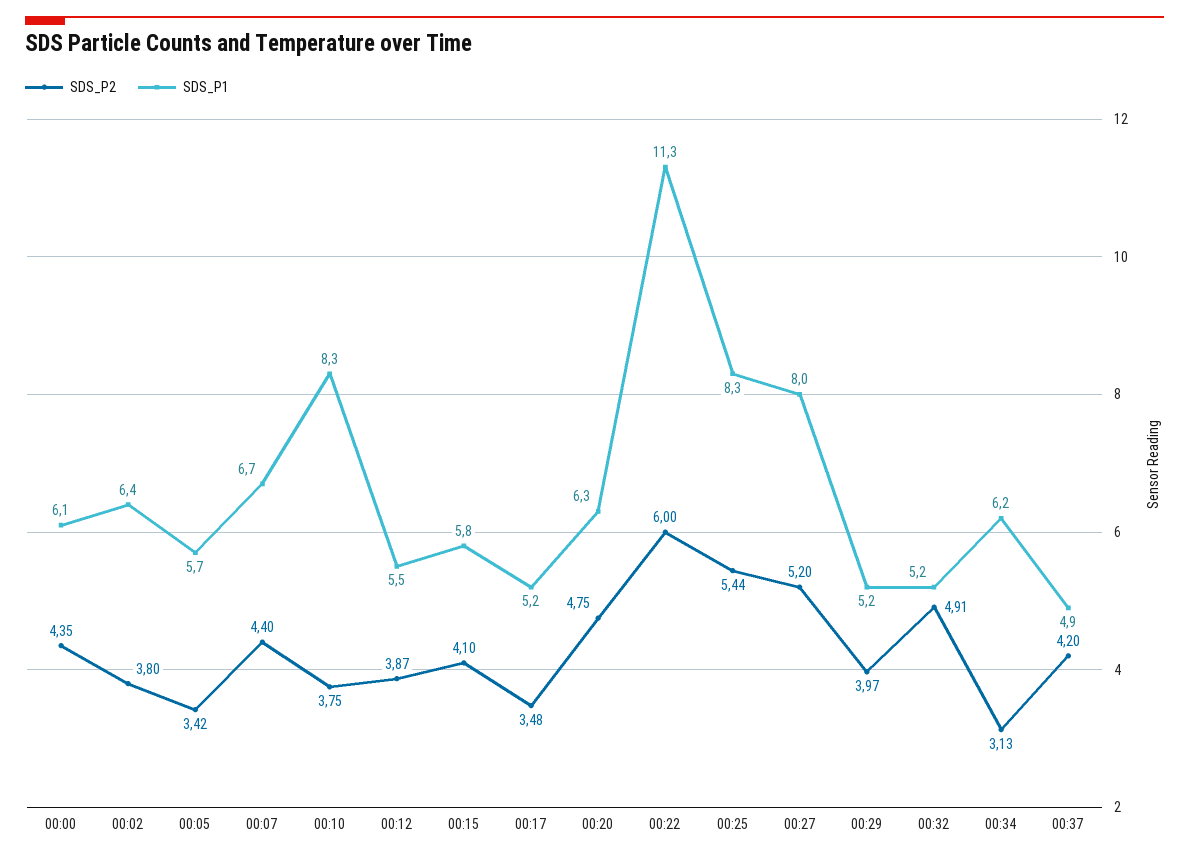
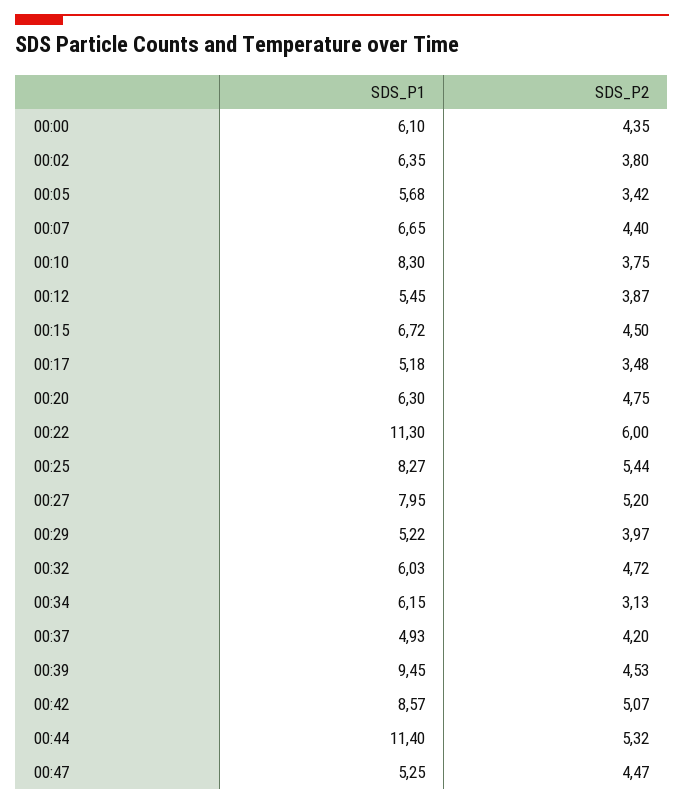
SDS_P2, 00:15: 4.1 -> 4.5
SDS_P1, 00:15: 5.8 -> 6.72
SDS_P2, 00:32: 4.91 -> 4.72
SDS_P1, 00:32: 5.2 -> 6.03
SDS_P1, 00:39: none -> 9.45
SDS_P2, 00:39: none -> 4.53
SDS_P1, 00:42: none -> 8.57
SDS_P2, 00:42: none -> 5.07
SDS_P1, 00:44: none -> 11.4
SDS_P2, 00:44: none -> 5.32
SDS_P1, 00:47: none -> 5.25
SDS_P2, 00:47: none -> 4.47

